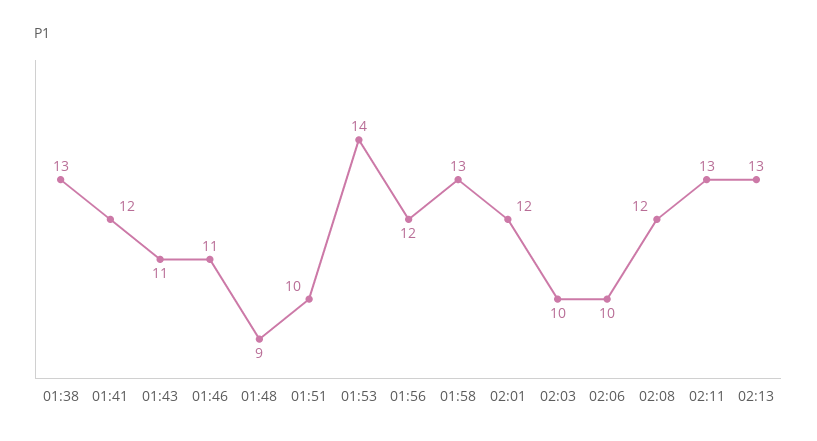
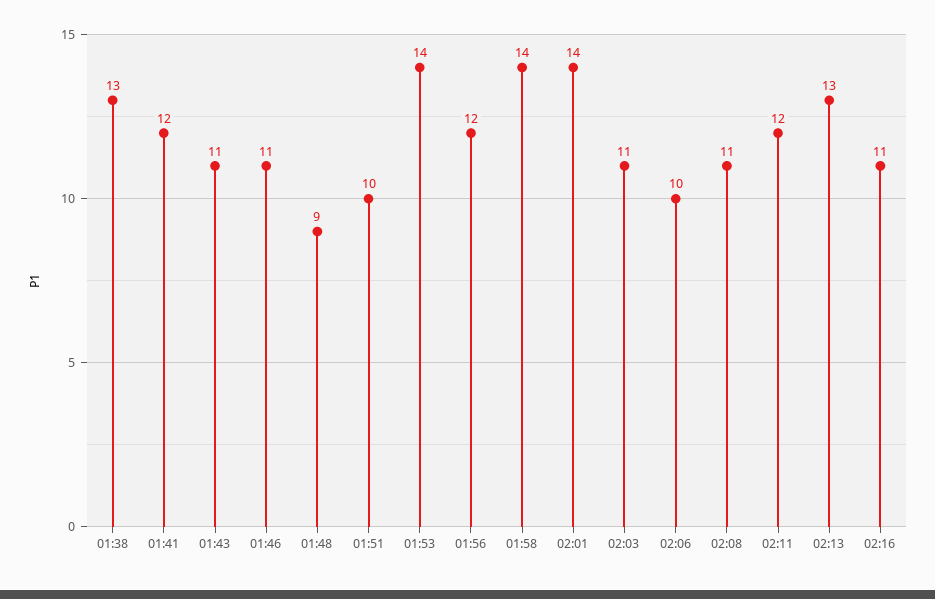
01:58: 13 -> 14
02:01: 12 -> 14
02:03: 10 -> 11
02:08: 12 -> 11
02:11: 13 -> 12
02:16: none -> 11

